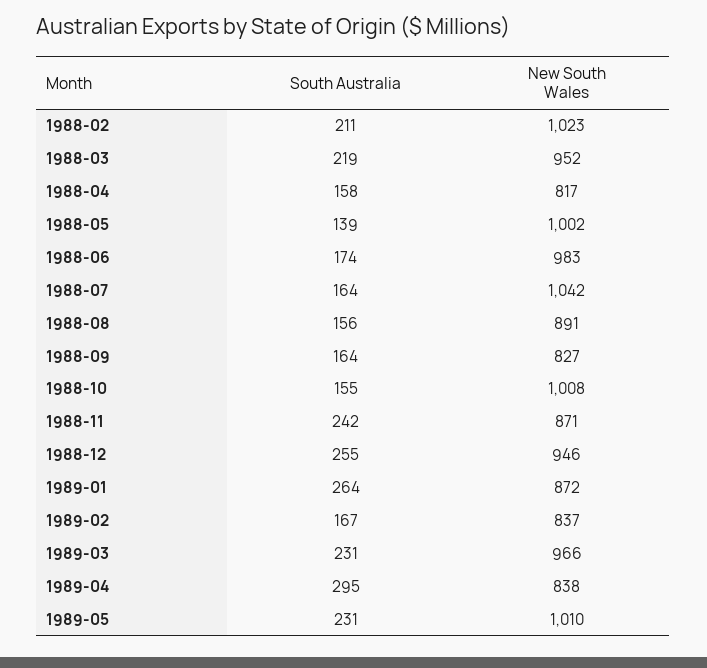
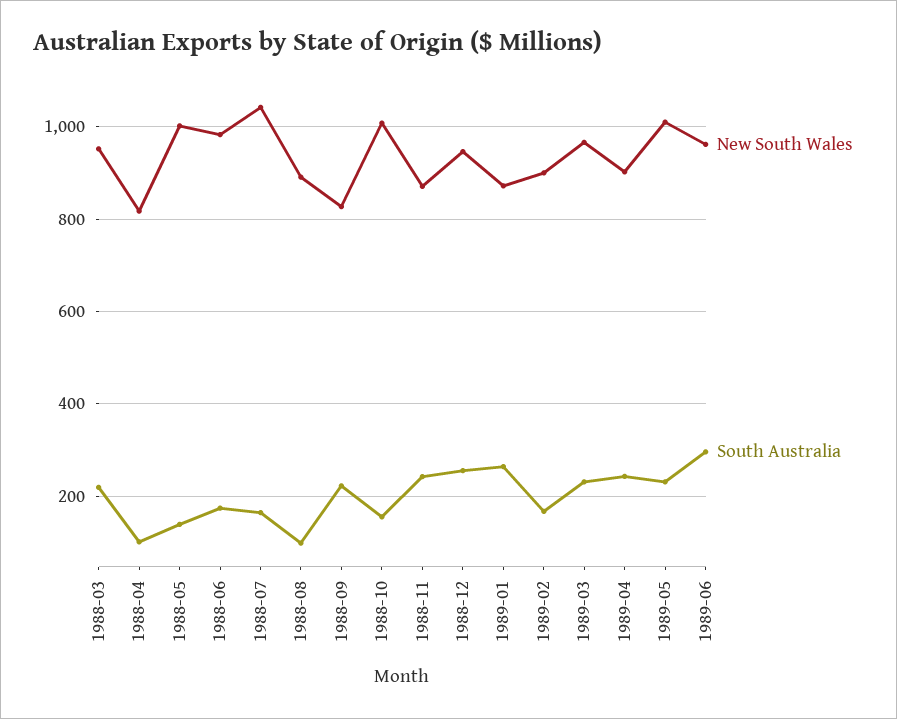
South Australia, 1988-02: 211 -> none
New South Wales, 1988-02: 1023 -> none
South Australia, 1988-04: 158 -> 100
South Australia, 1988-08: 156 -> 100
South Australia, 1988-09: 164 -> 220
New South Wales, 1989-02: 837 -> 900
South Australia, 1989-04: 295 -> 240
New South Wales, 1989-04: 838 -> 900
New South Wales, 1989-06: none -> 960
South Australia, 1989-06: none -> 300

